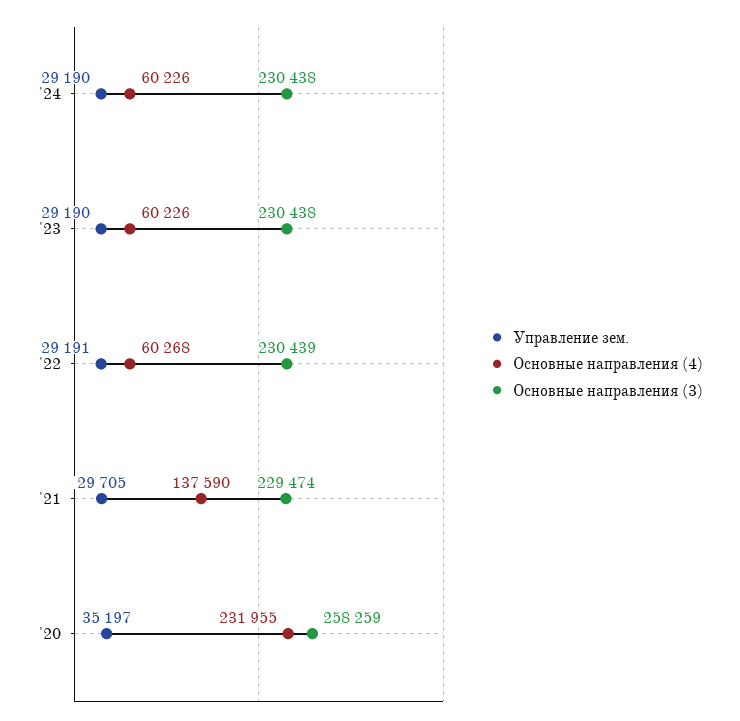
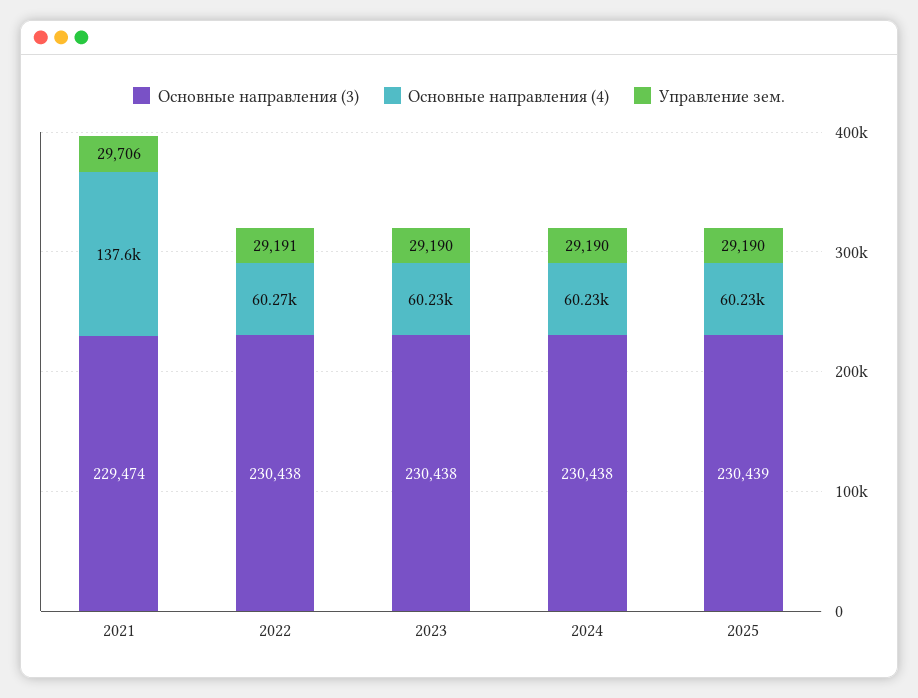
Основные направления (3), '22: 230439 -> 230438
Управление зем., '21: 29705 -> 29706
Управление зем., '20: 35197 -> none
Основные направления (4), '20: 231955 -> none
Основные направления (3), '20: 258259 -> none
Основные направления (3), 2025: none -> 230439
Основные направления (4), 2025: none -> 60230
Управление зем., 2025: none -> 29190

